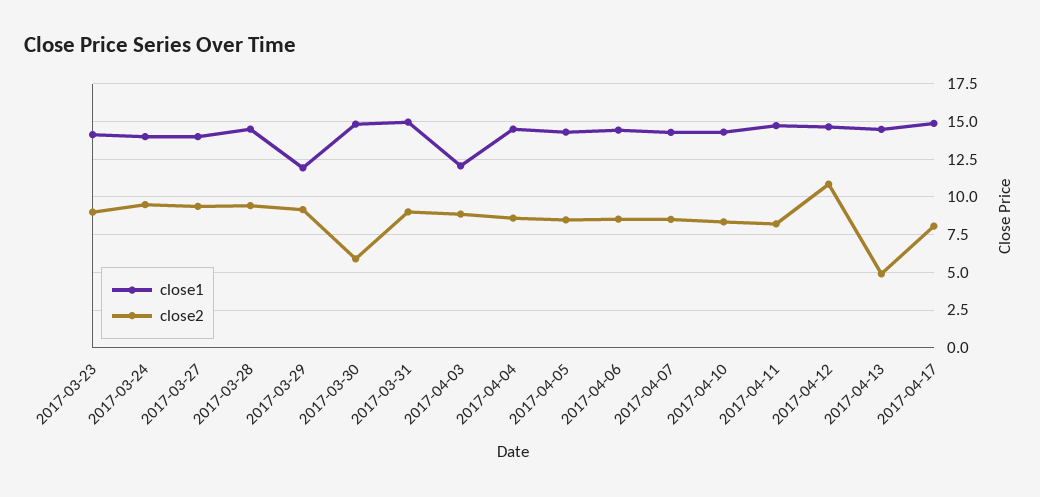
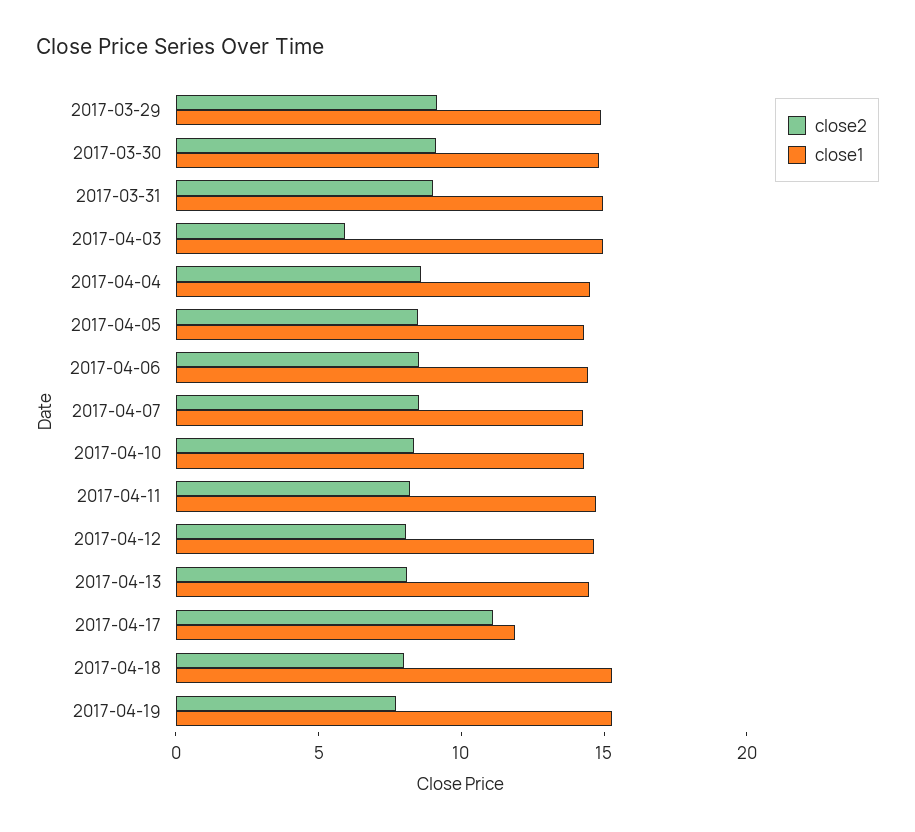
close1, 2017-03-23: 14 -> none
close2, 2017-03-23: 9 -> none
close1, 2017-03-24: 14 -> none
close2, 2017-03-24: 9.5 -> none
close1, 2017-03-27: 14 -> none
close2, 2017-03-27: 9.5 -> none
close1, 2017-03-28: 14.5 -> none
close2, 2017-03-28: 9.5 -> none
close1, 2017-03-29: 12 -> 15
close2, 2017-03-30: 6 -> 9
close1, 2017-04-03: 12 -> 15
close2, 2017-04-03: 9 -> 6
close2, 2017-04-12: 11 -> 8
close2, 2017-04-13: 5 -> 8
close1, 2017-04-17: 15 -> 12
close2, 2017-04-17: 8 -> 11
close2, 2017-04-18: none -> 8
close1, 2017-04-18: none -> 15
close2, 2017-04-19: none -> 8
close1, 2017-04-19: none -> 15

